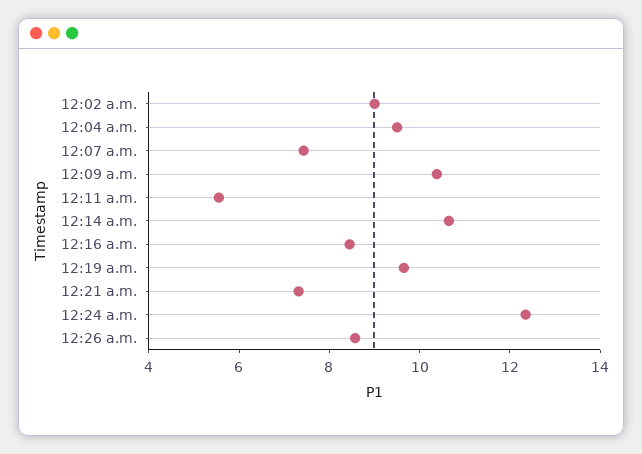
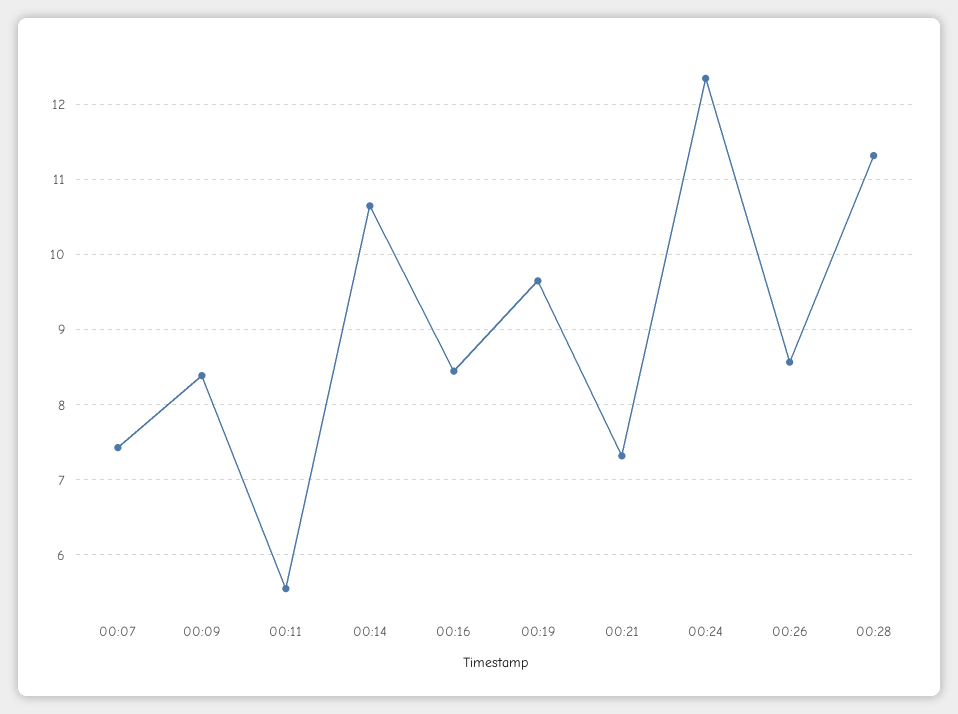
12:02 a.m.: 9 -> none
12:04 a.m.: 9.5 -> none
12:09 a.m.: 10.5 -> 8.4
00:28: none -> 11.3

